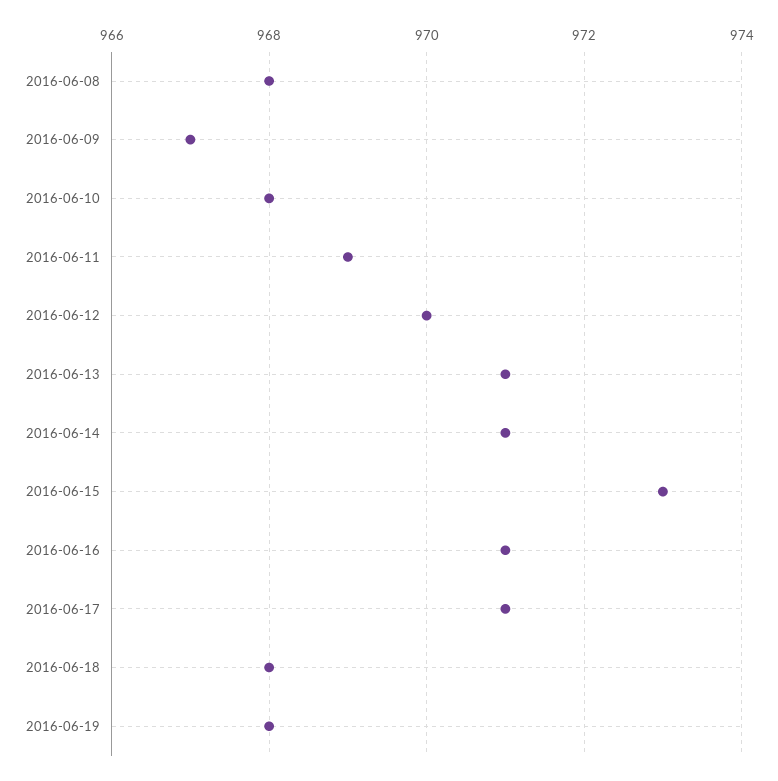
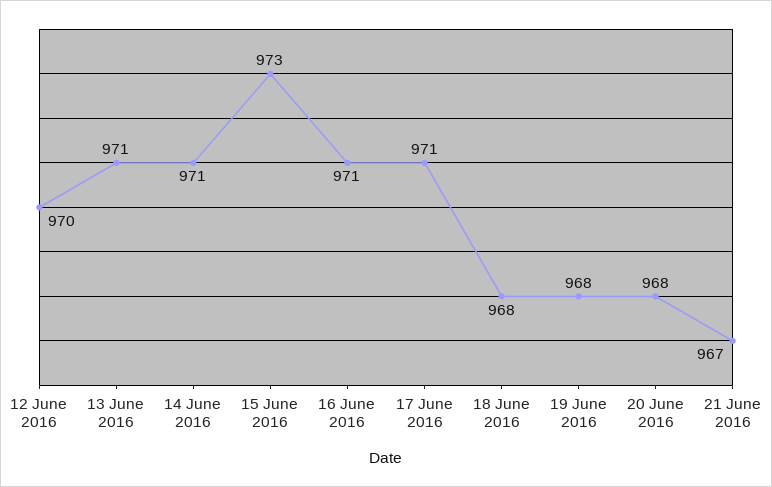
2016-06-08: 968 -> none
2016-06-09: 967 -> none
2016-06-10: 968 -> none
2016-06-11: 969 -> none
20 June 2016: none -> 968
21 June 2016: none -> 967

